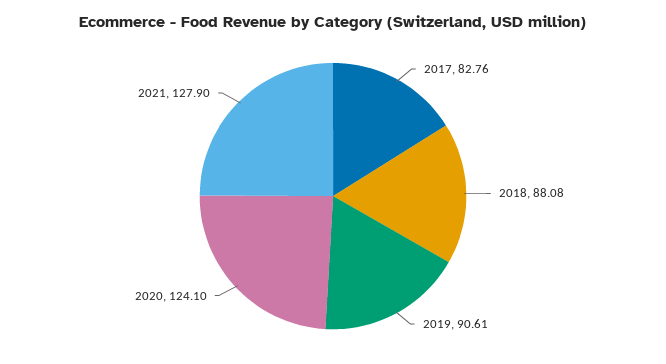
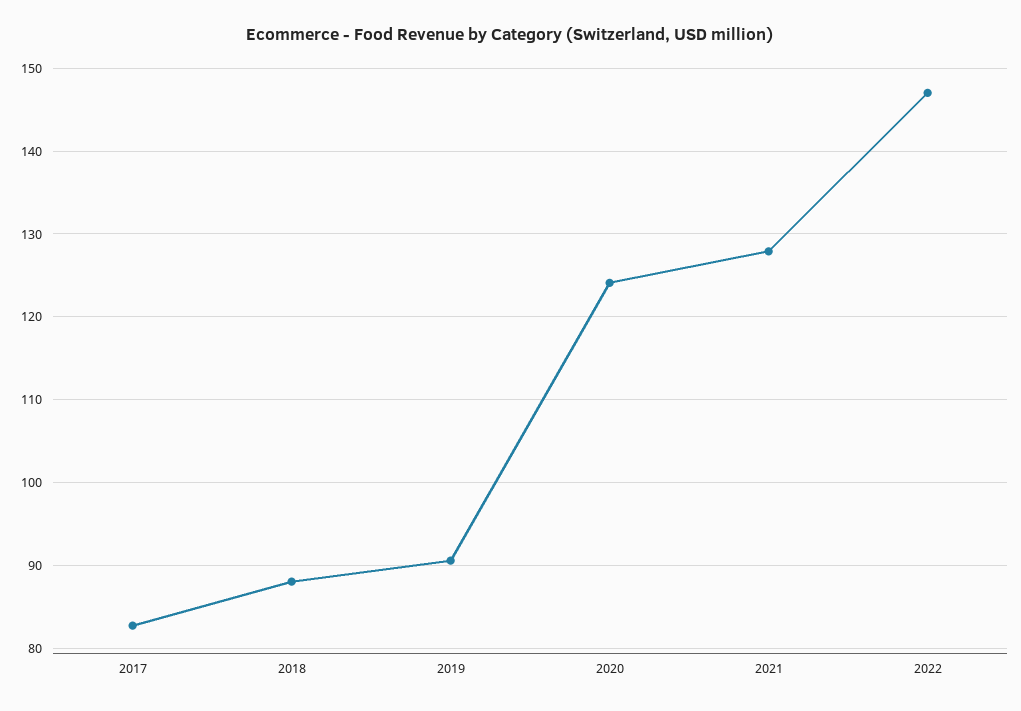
2022: none -> 147

